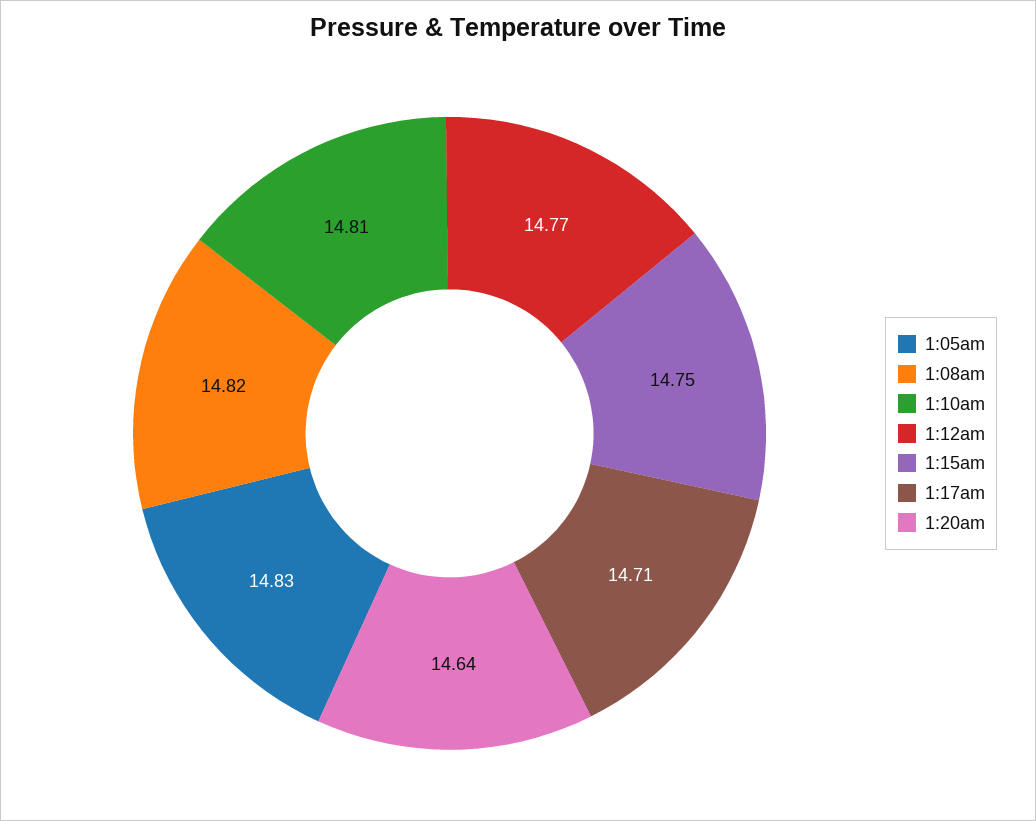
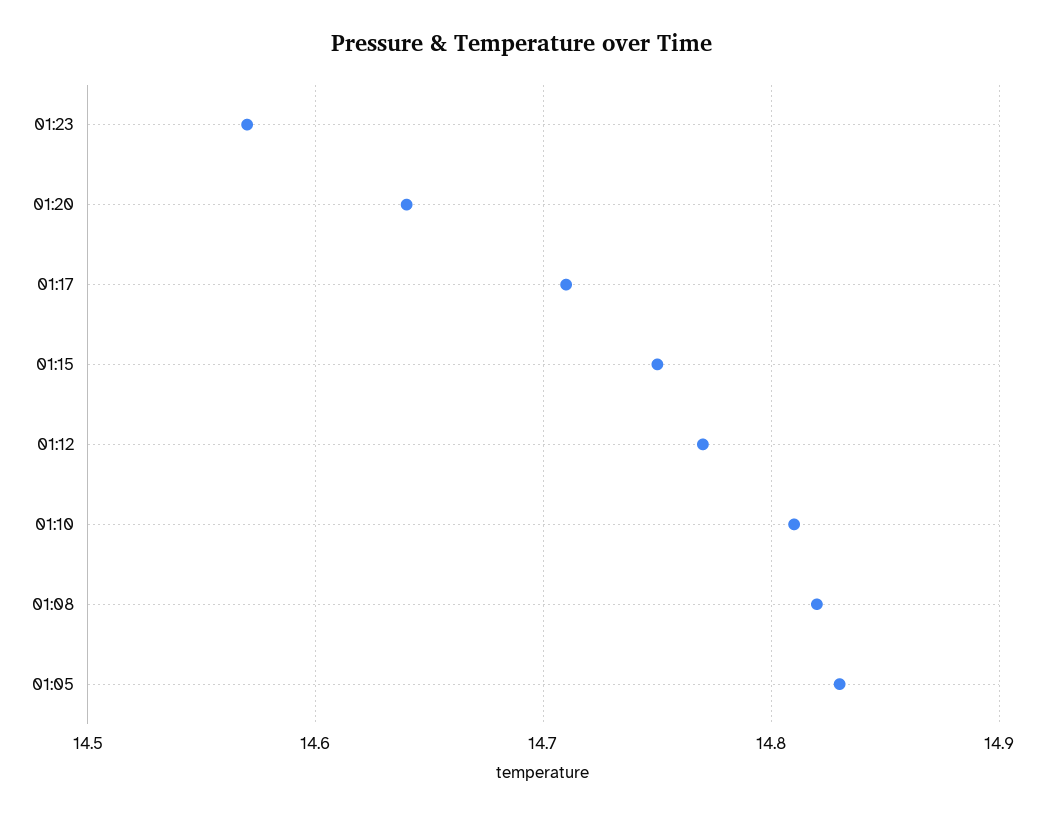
01:23: none -> 14.57

